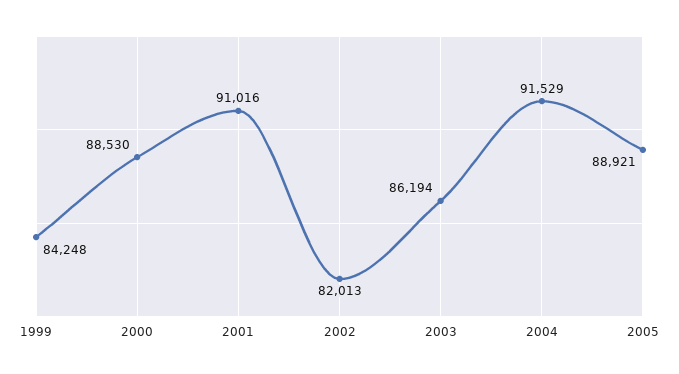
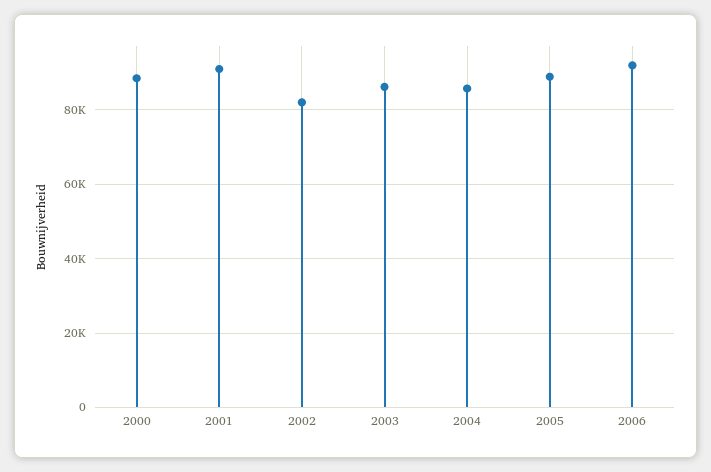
1999: 84248 -> none
2004: 91529 -> 86000
2006: none -> 92000

